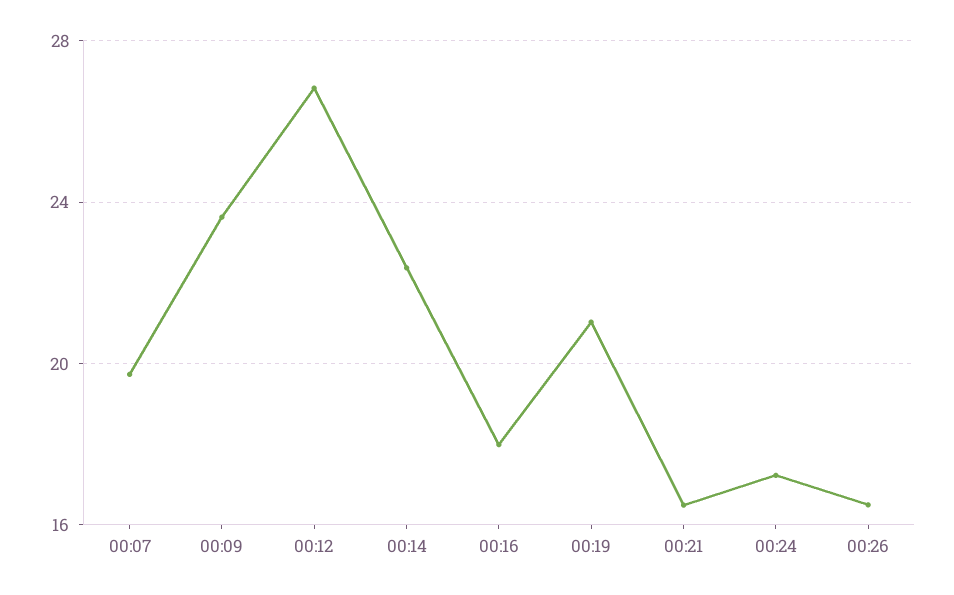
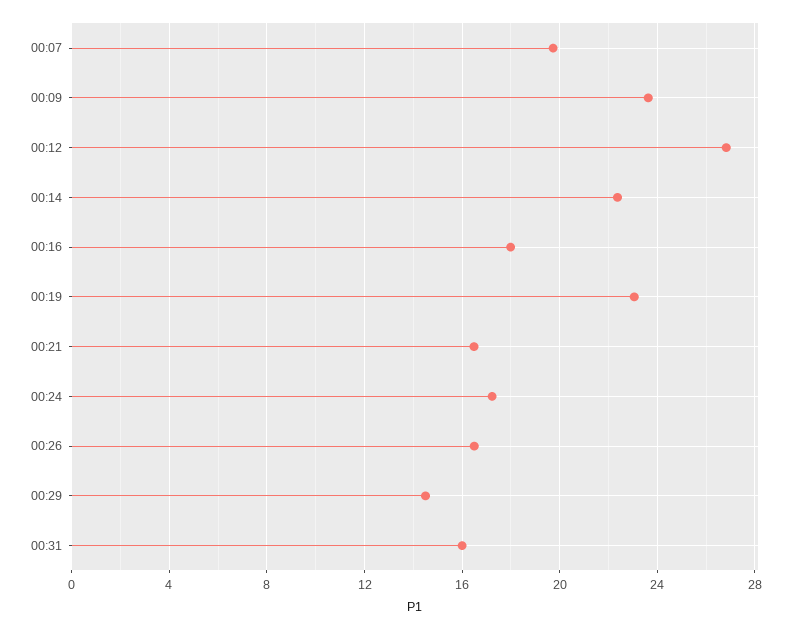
00:19: 21 -> 23
00:29: none -> 14.5
00:31: none -> 16

